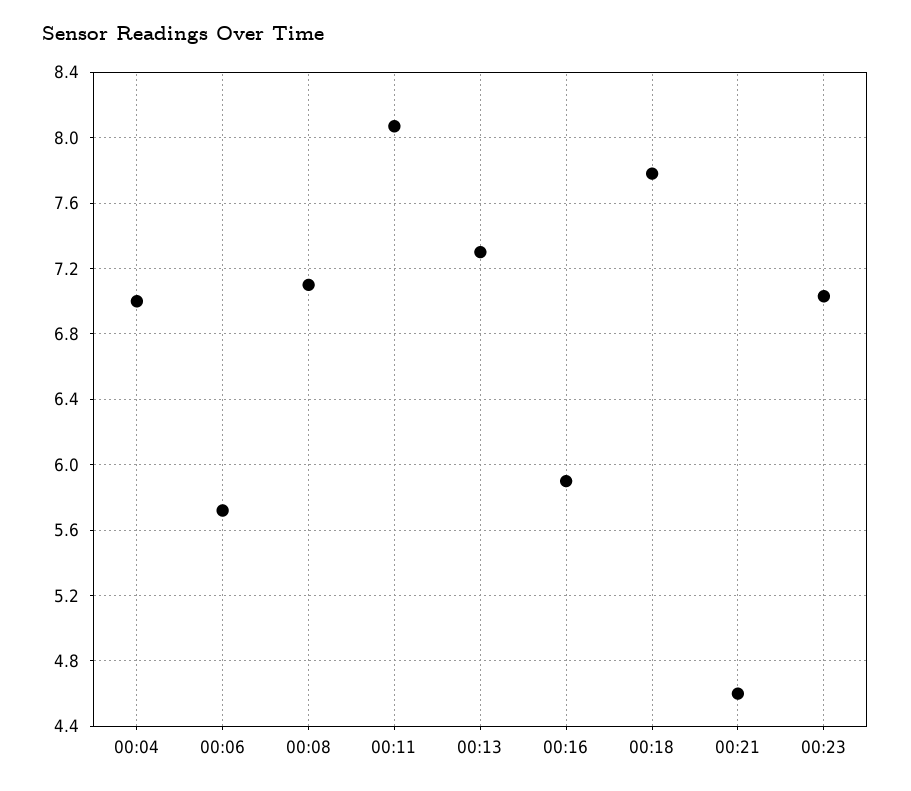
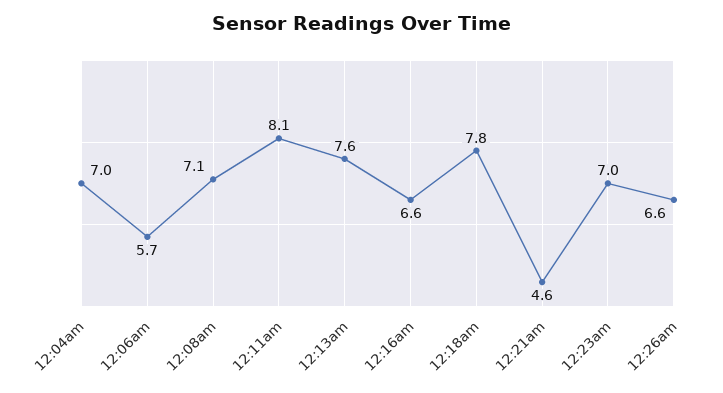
00:13: 7.3 -> 7.6
00:16: 5.9 -> 6.6
12:26am: none -> 6.6

